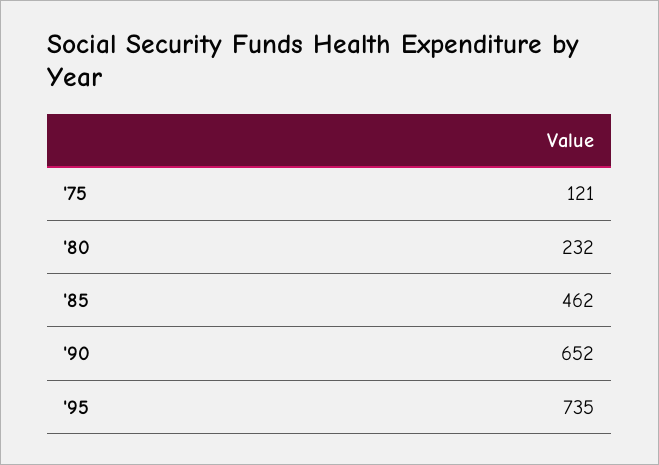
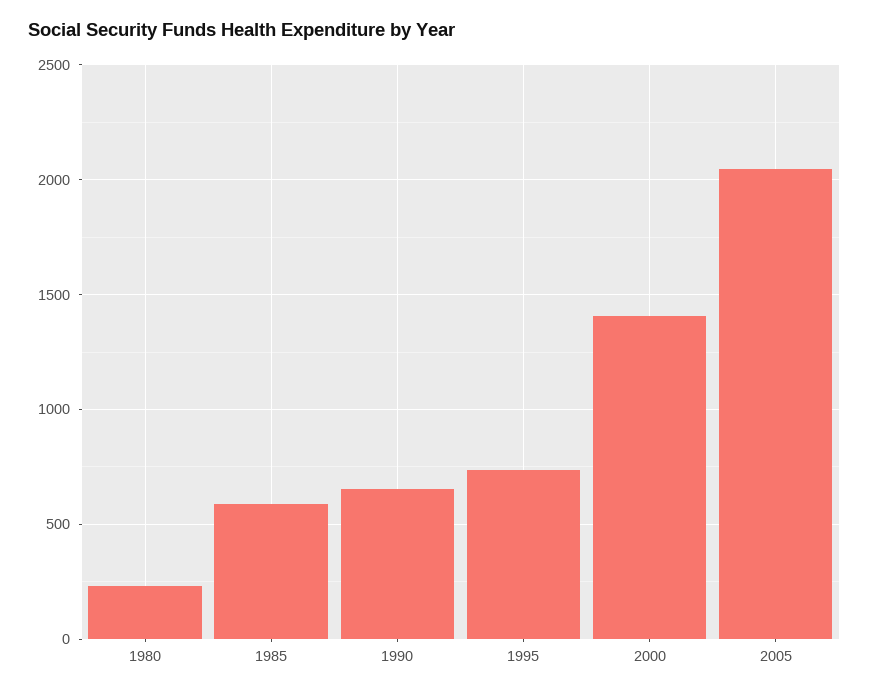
'75: 121 -> none
'85: 462 -> 600
2000: none -> 1400
2005: none -> 2050

